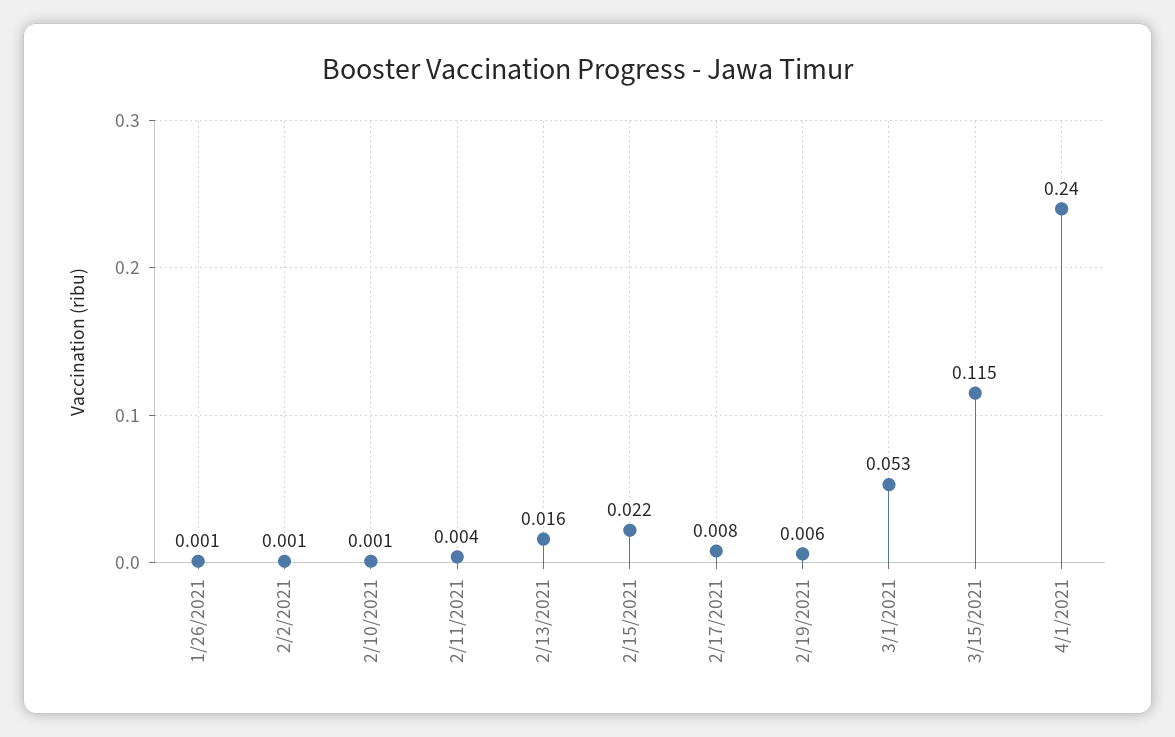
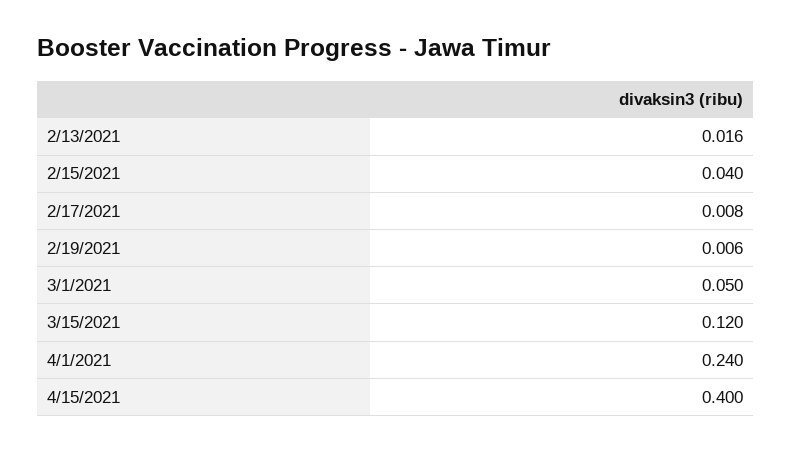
1/26/2021: 0.001 -> none
2/2/2021: 0.001 -> none
2/10/2021: 0.001 -> none
2/11/2021: 0.004 -> none
2/15/2021: 0.022 -> 0.04
3/1/2021: 0.053 -> 0.05
3/15/2021: 0.115 -> 0.12
4/15/2021: none -> 0.4

